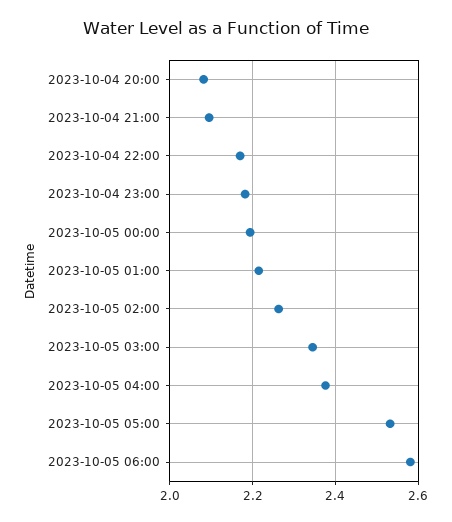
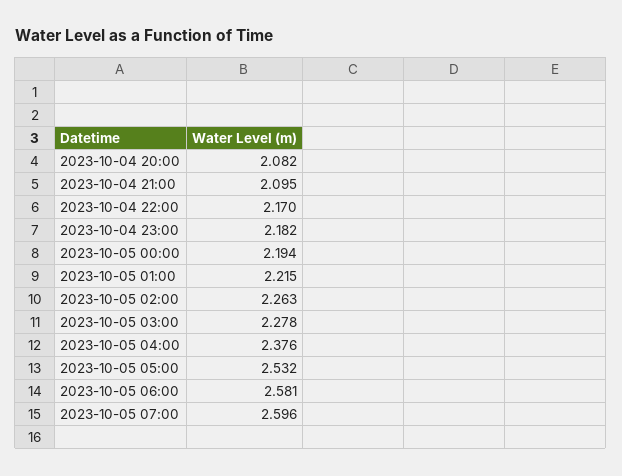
2023-10-05 03:00: 2.34 -> 2.278
2023-10-05 07:00: none -> 2.596

